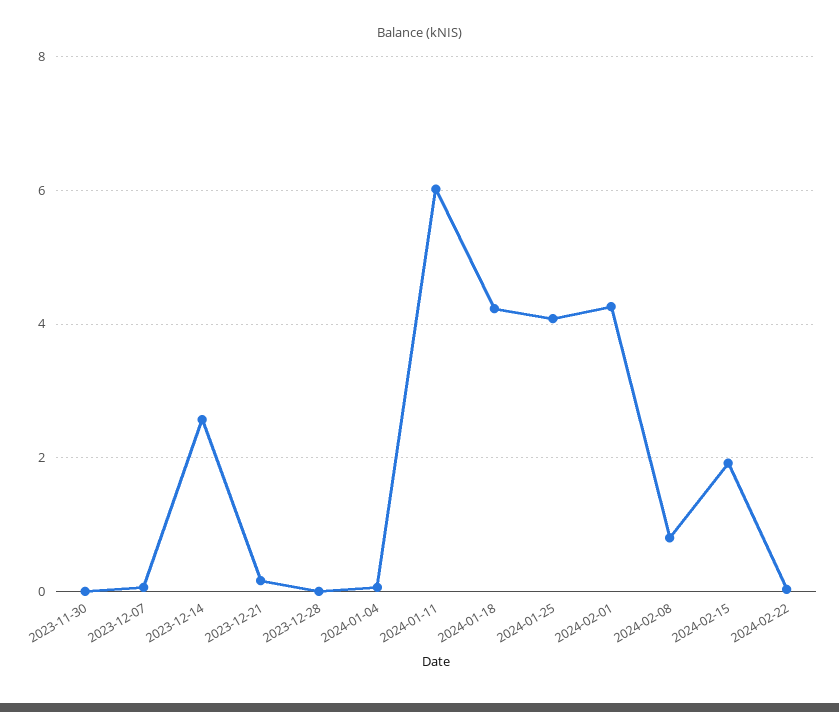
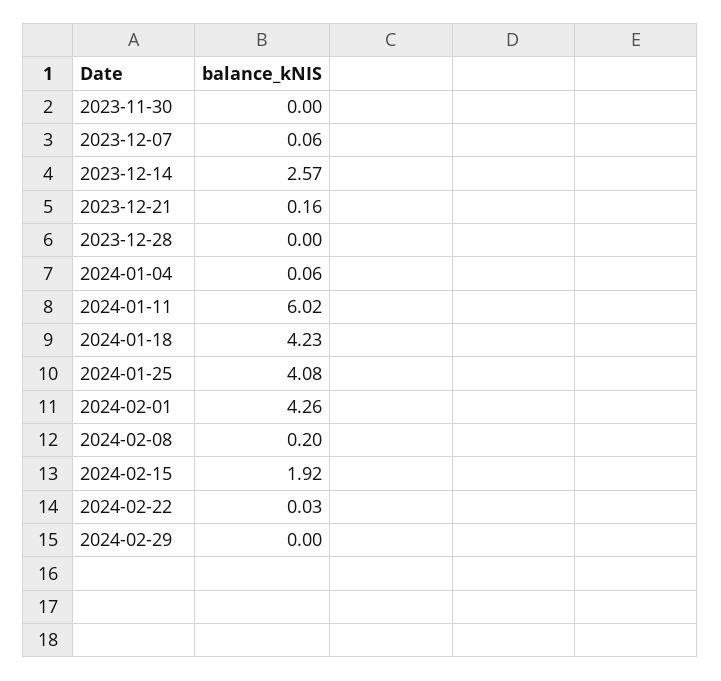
2024-02-08: 0.8 -> 0.2
2024-02-29: none -> 0

